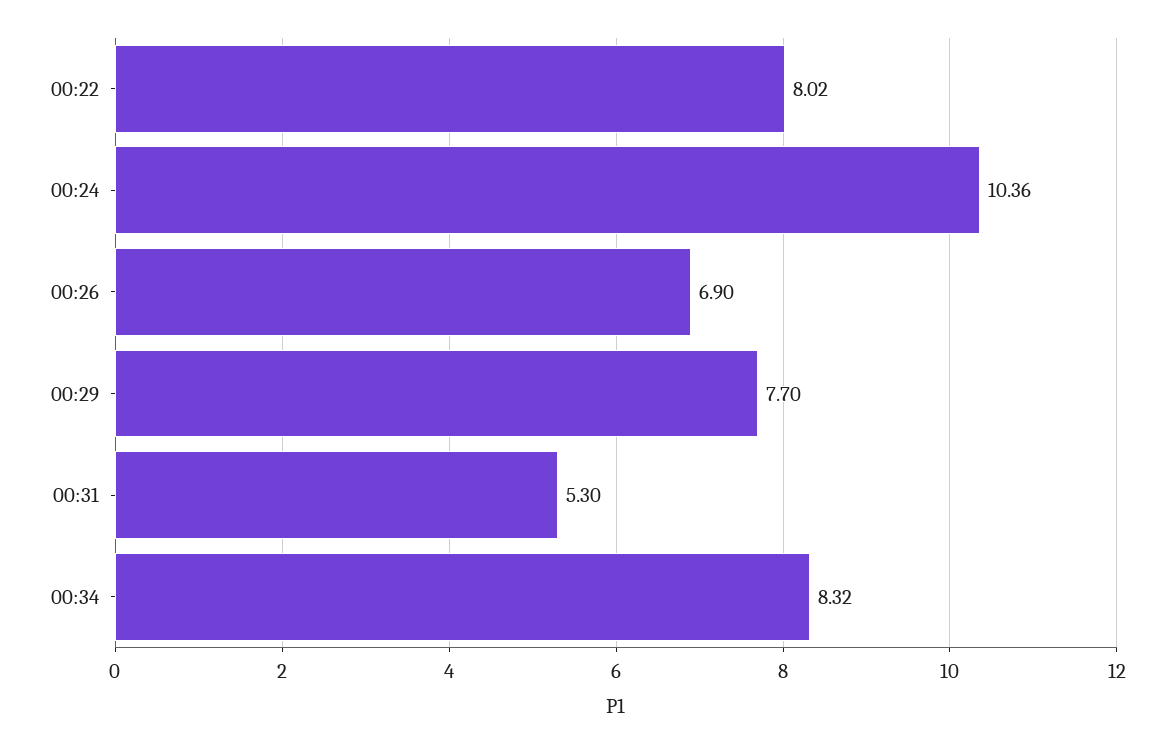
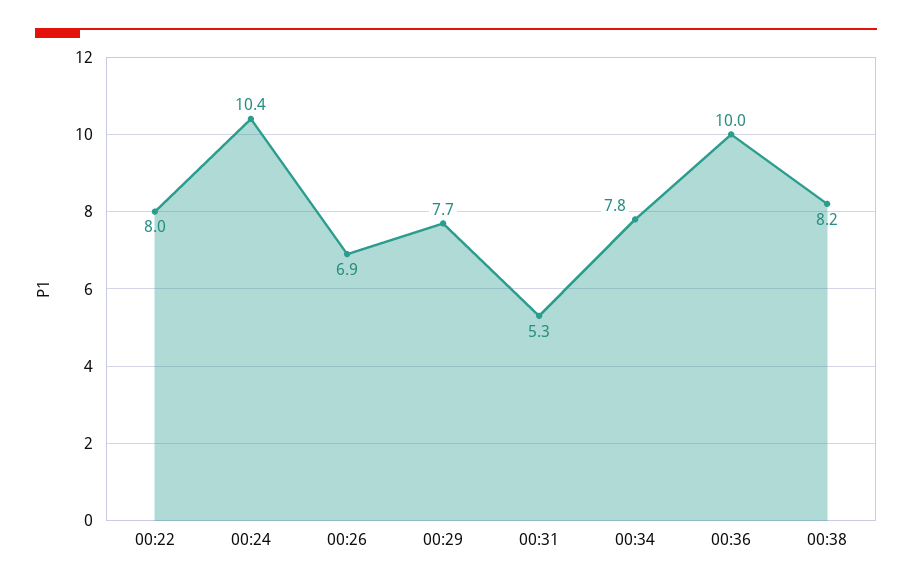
00:34: 8.32 -> 7.8
00:36: none -> 10
00:38: none -> 8.2

